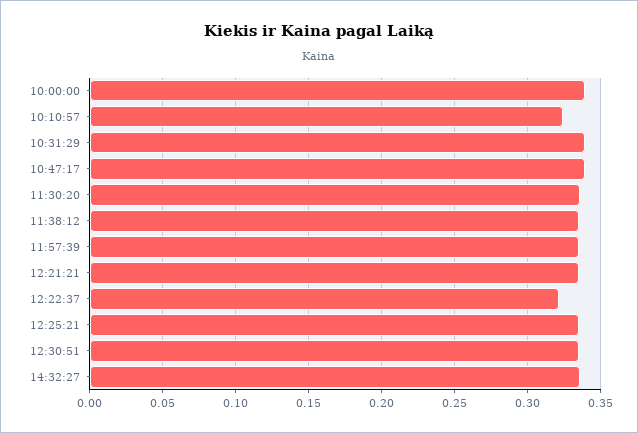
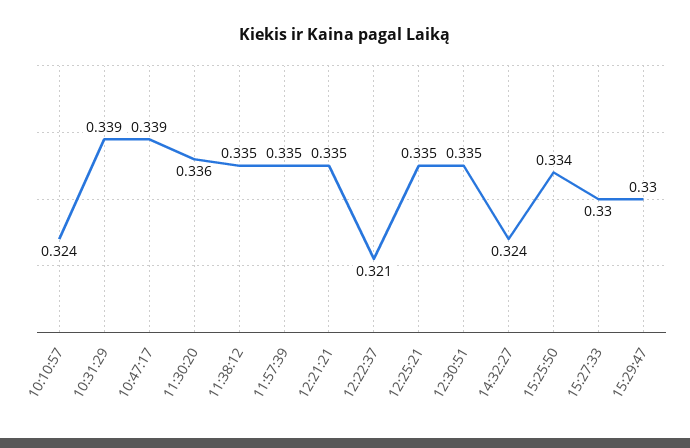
10:00:00: 0.34 -> none
14:32:27: 0.335 -> 0.324
15:25:50: none -> 0.334
15:27:33: none -> 0.33
15:29:47: none -> 0.33

